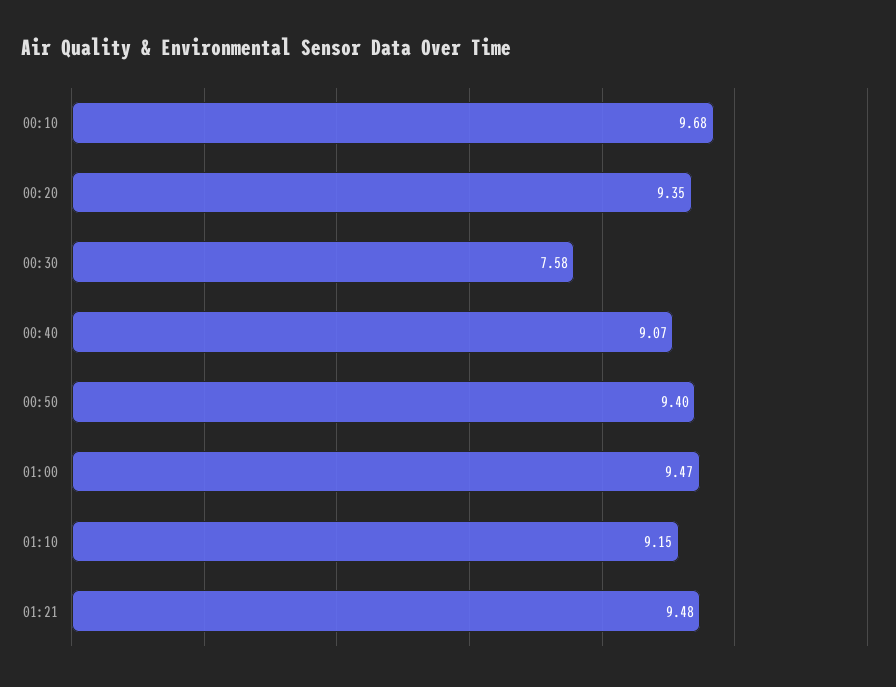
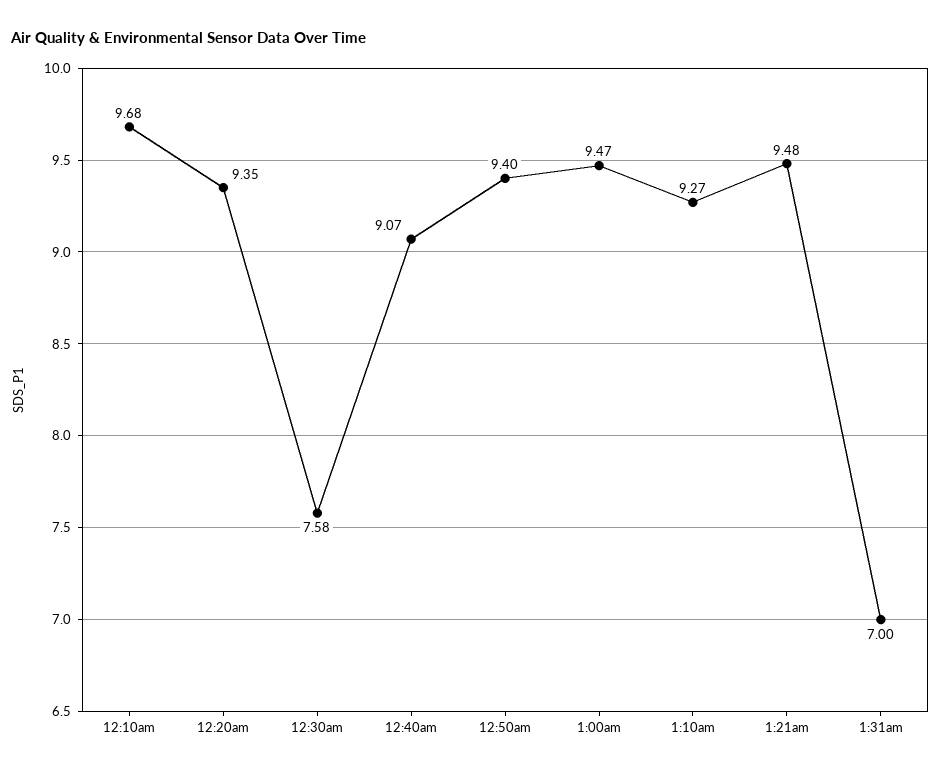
01:10: 9.15 -> 9.27
1:31am: none -> 7

